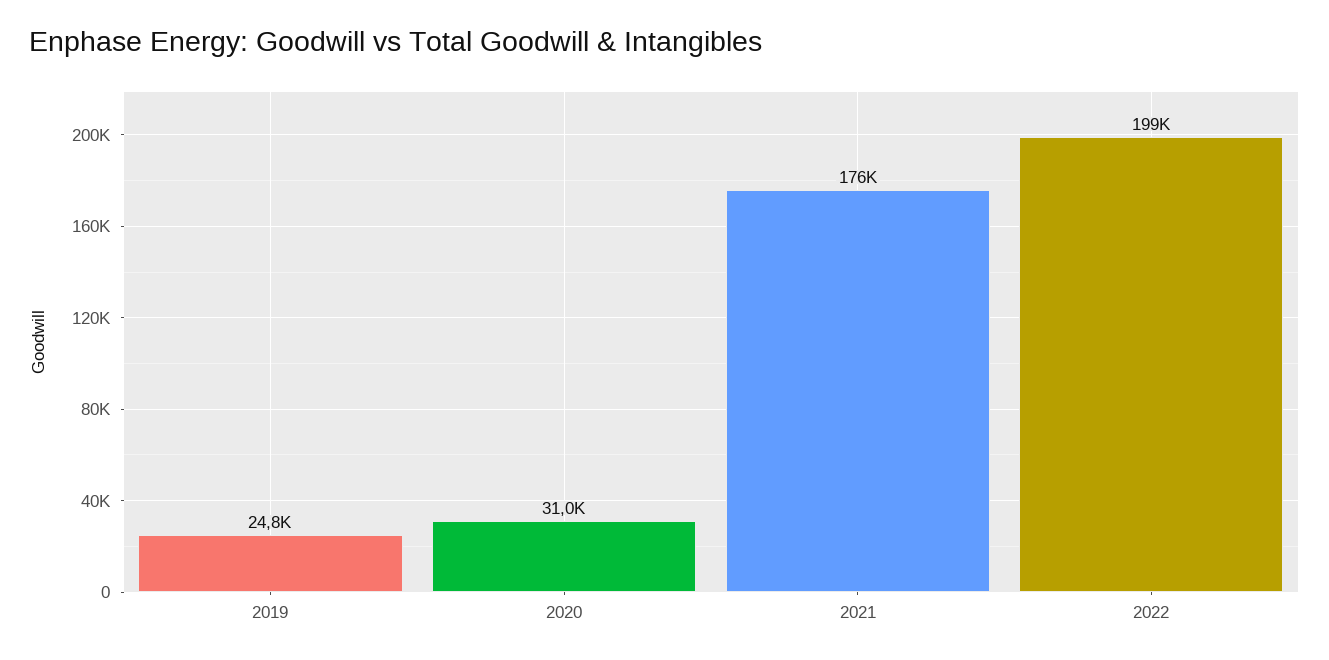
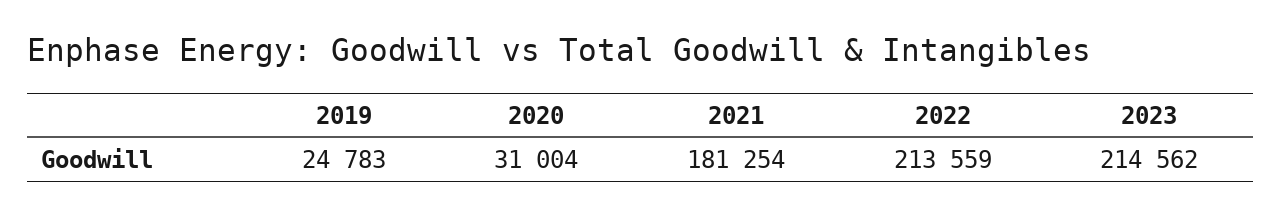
2021: 176000 -> 181254
2022: 199000 -> 213559
2023: none -> 214562

